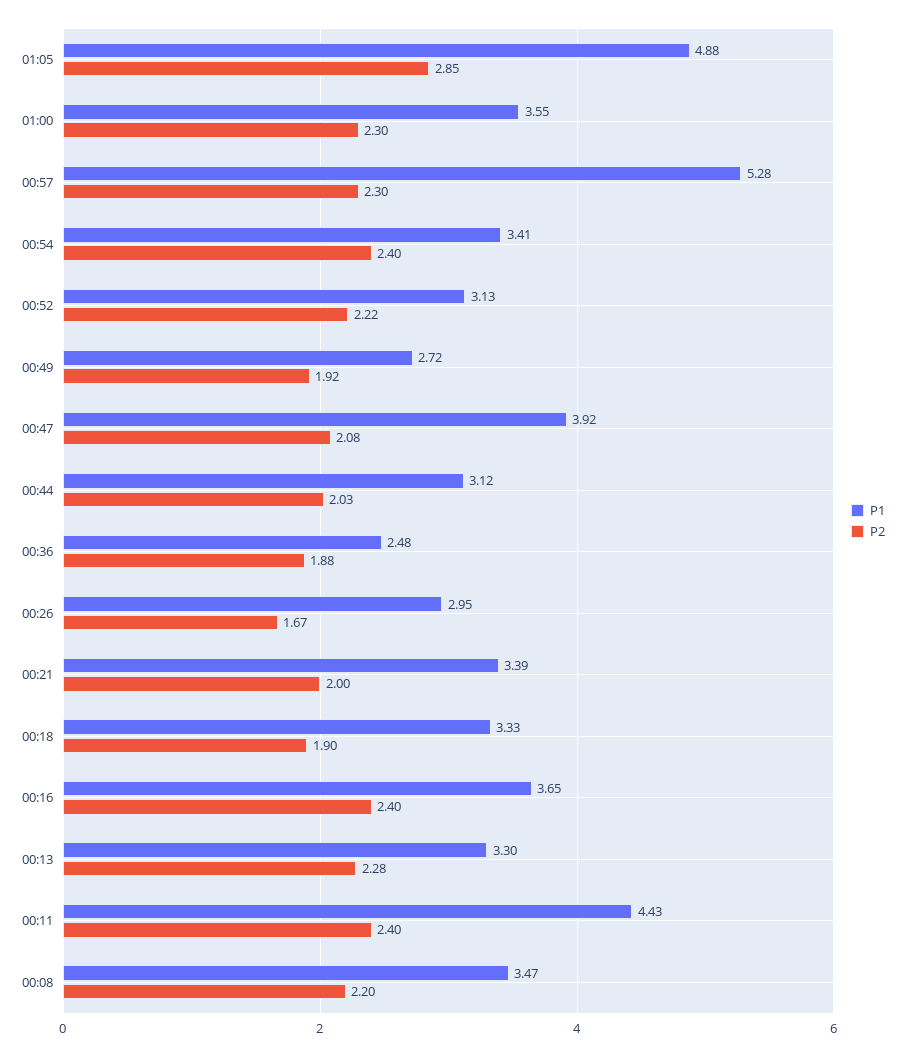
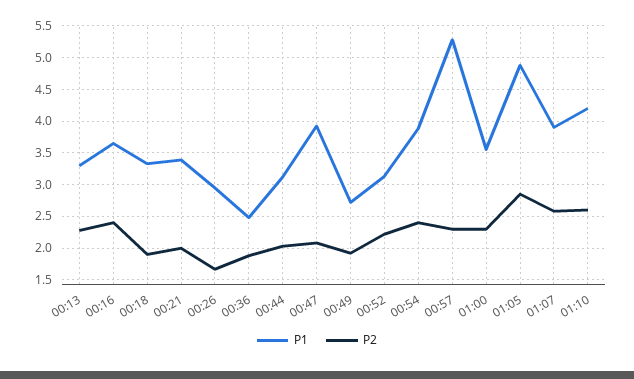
P1, 00:54: 3.41 -> 3.9
P1, 00:11: 4.43 -> none
P2, 00:11: 2.4 -> none
P1, 00:08: 3.47 -> none
P2, 00:08: 2.2 -> none
P1, 01:07: none -> 3.9
P2, 01:07: none -> 2.6
P1, 01:10: none -> 4.2
P2, 01:10: none -> 2.6

